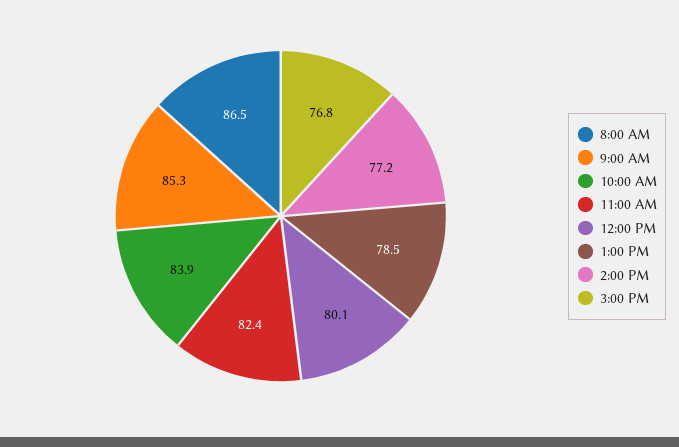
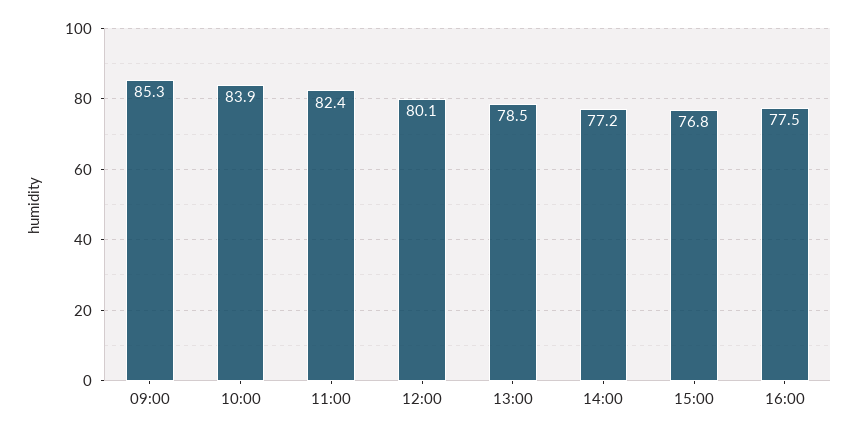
8:00 AM: 86.5 -> none
16:00: none -> 77.5

